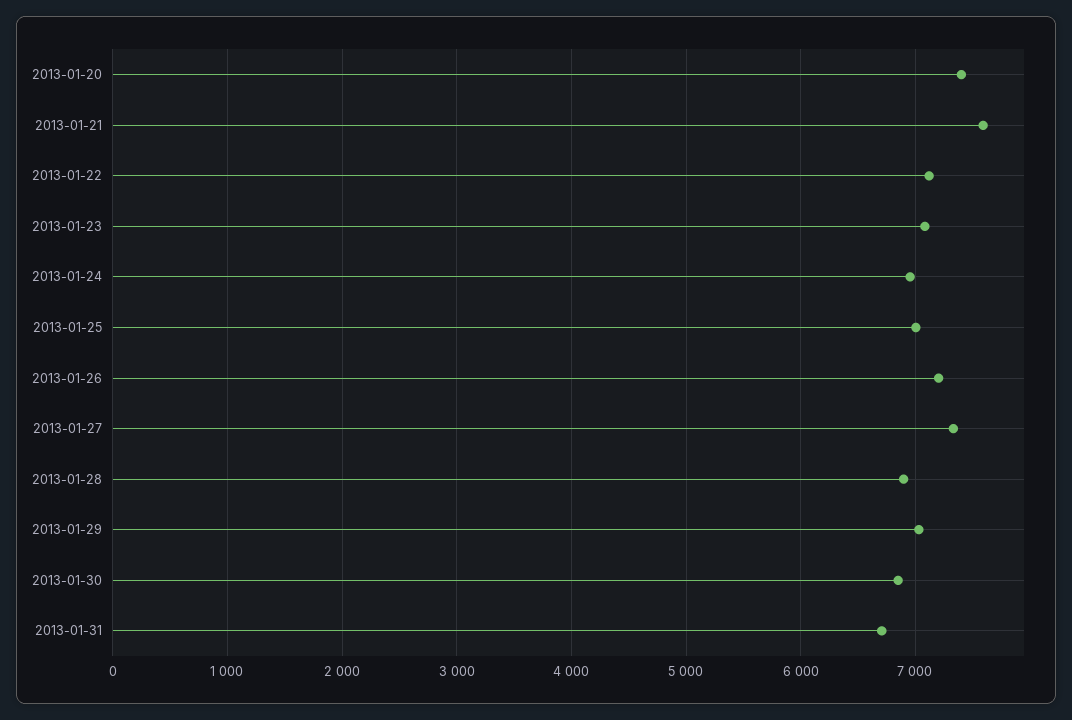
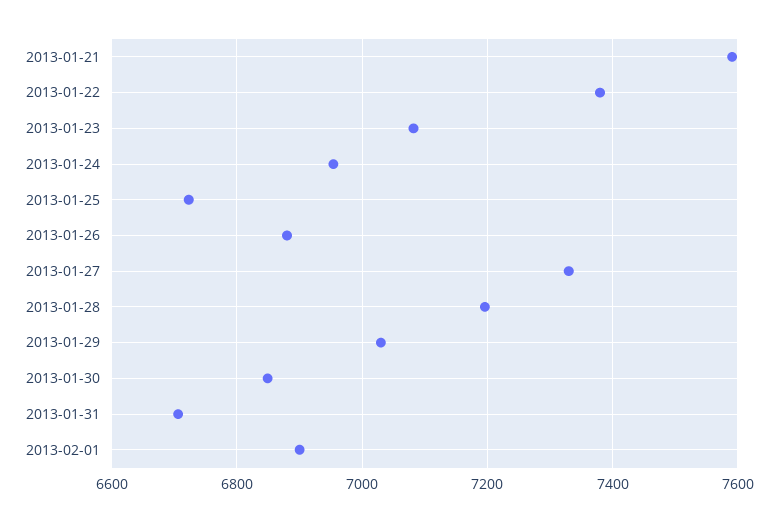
2013-01-20: 7400 -> none
2013-01-22: 7100 -> 7380
2013-01-25: 7000 -> 6720
2013-01-26: 7200 -> 6880
2013-01-28: 6900 -> 7200
2013-02-01: none -> 6900

